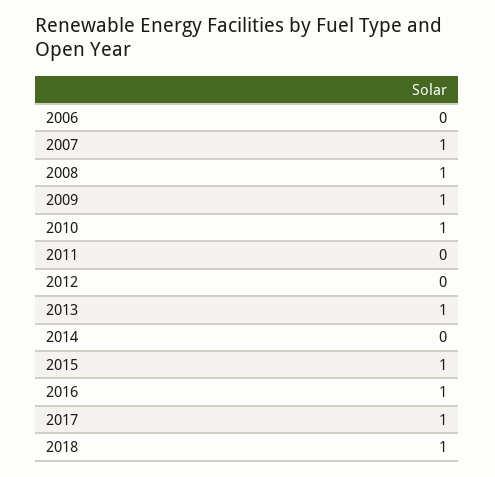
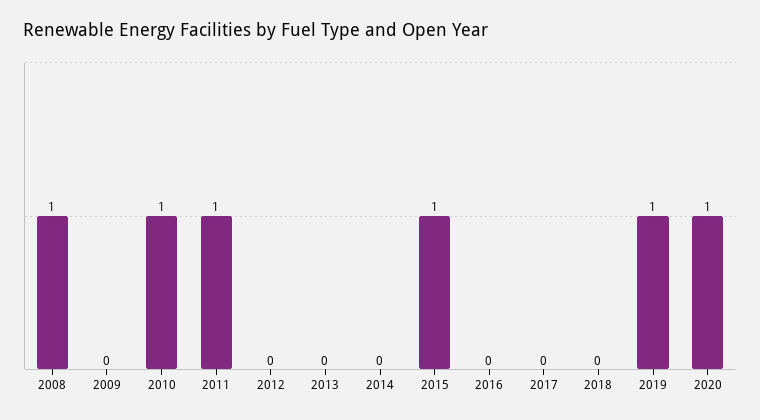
2006: 0 -> none
2007: 1 -> none
2009: 1 -> 0
2011: 0 -> 1
2013: 1 -> 0
2016: 1 -> 0
2017: 1 -> 0
2018: 1 -> 0
2019: none -> 1
2020: none -> 1

